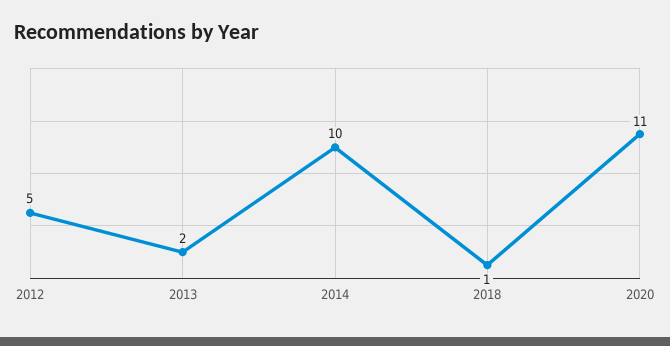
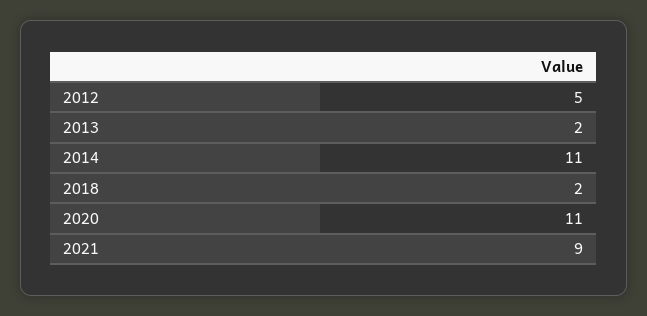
2014: 10 -> 11
2018: 1 -> 2
2021: none -> 9

